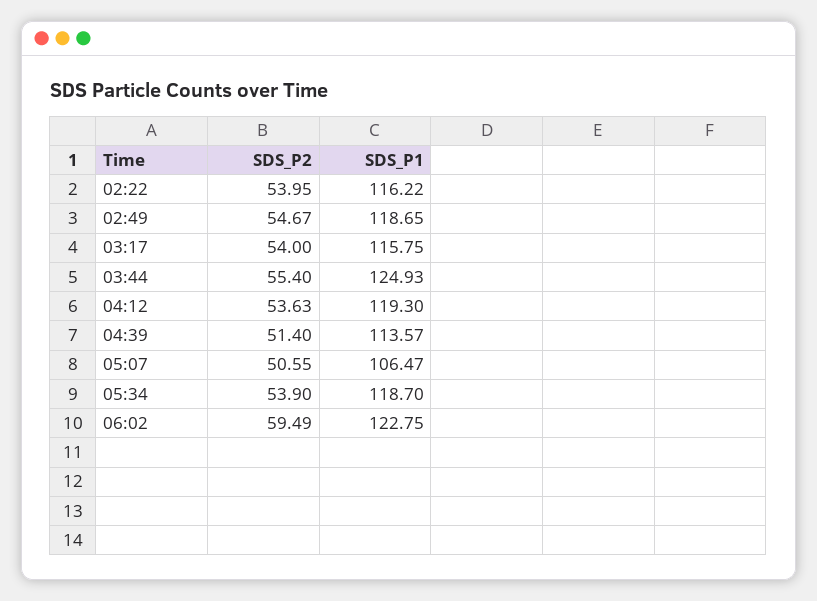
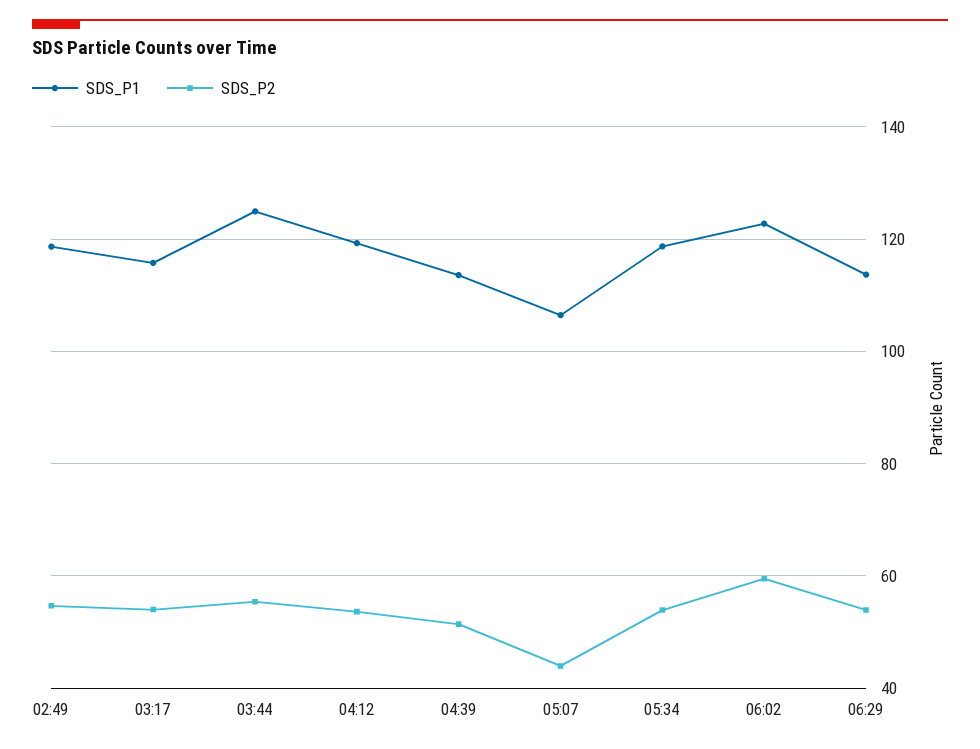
SDS_P2, 02:22: 53.95 -> none
SDS_P1, 02:22: 116.22 -> none
SDS_P2, 05:07: 50.55 -> 44
SDS_P1, 06:29: none -> 114
SDS_P2, 06:29: none -> 54

